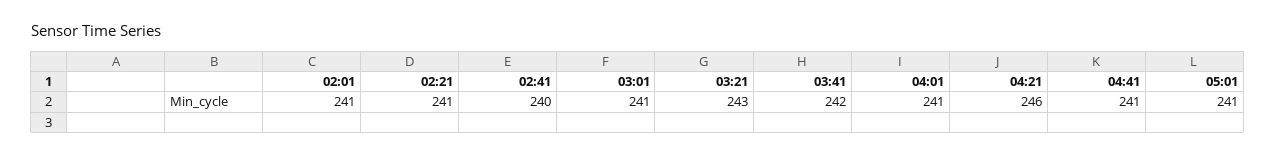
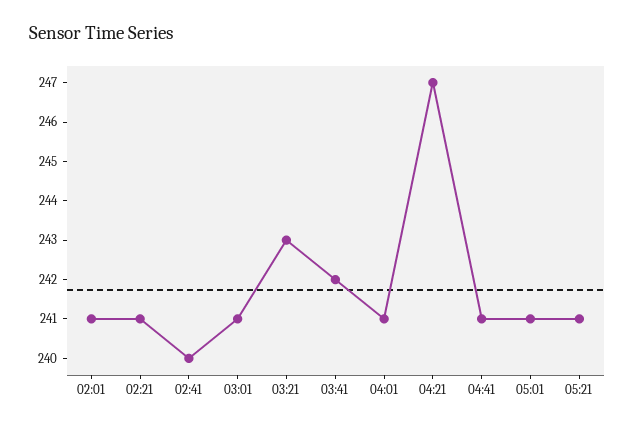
04:21: 246 -> 247
05:21: none -> 241

